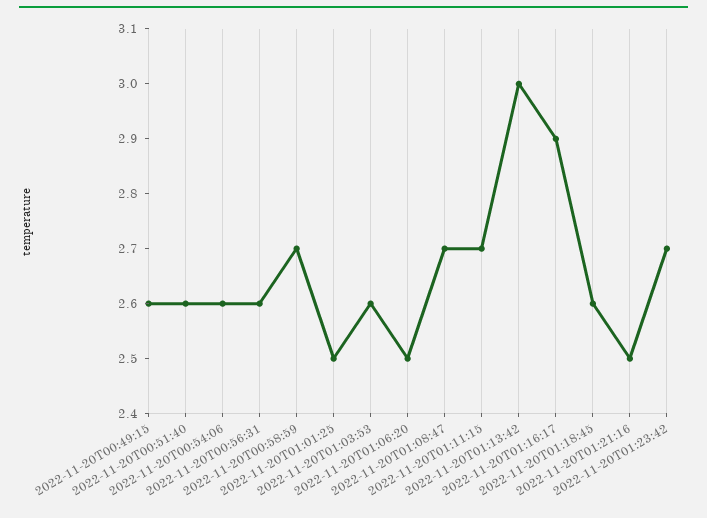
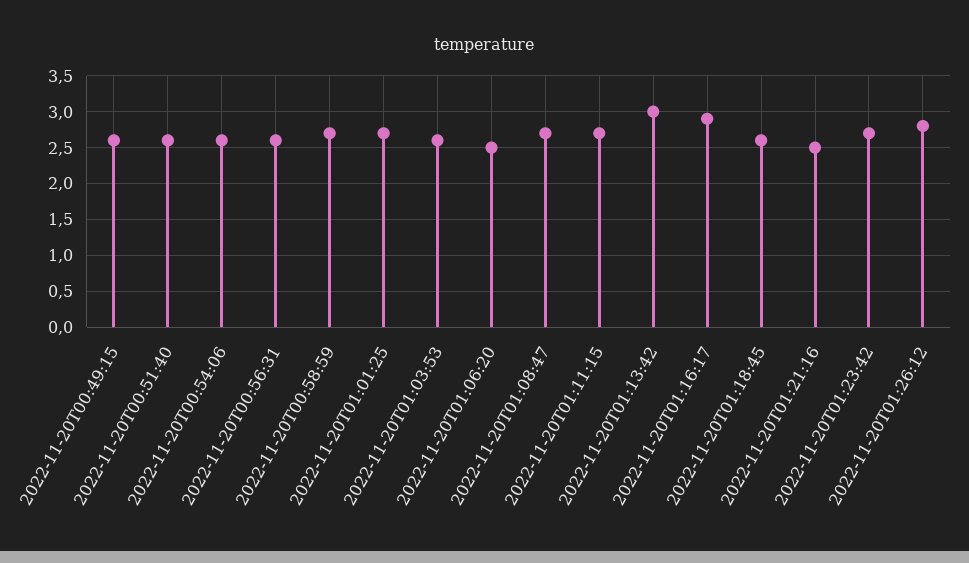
2022-11-20T01:01:25: 2.5 -> 2.7
2022-11-20T01:26:12: none -> 2.8

